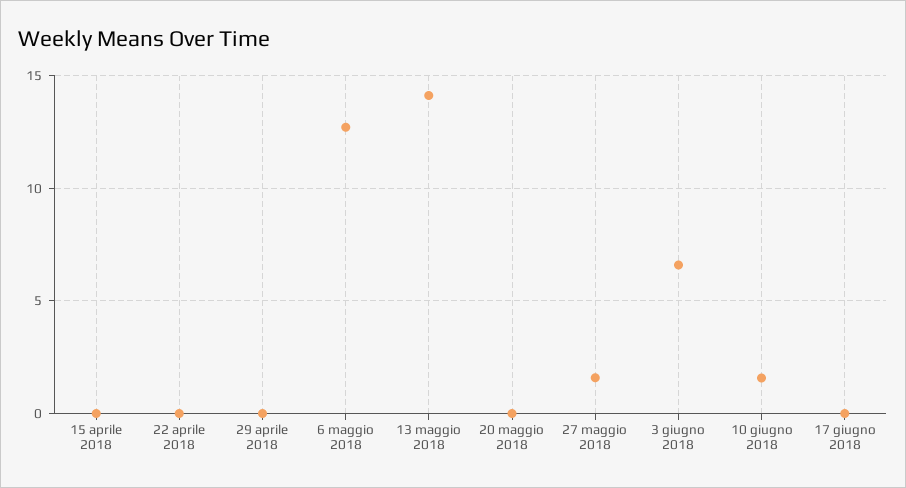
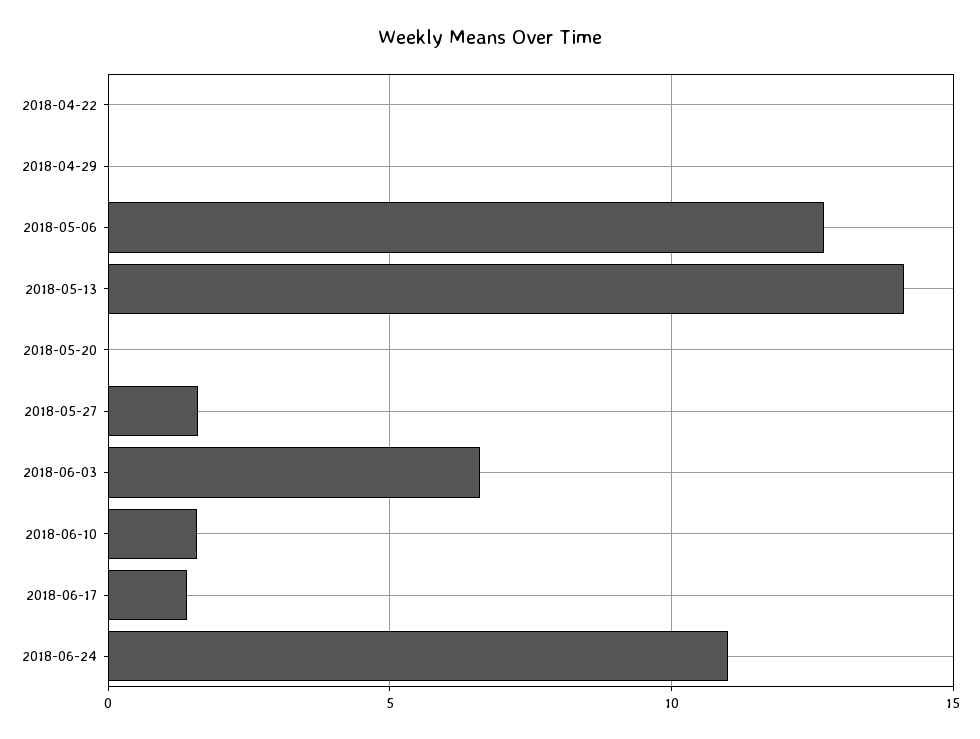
15 aprile 2018: 0 -> none
17 giugno 2018: 0 -> 1.5
2018-06-24: none -> 11

